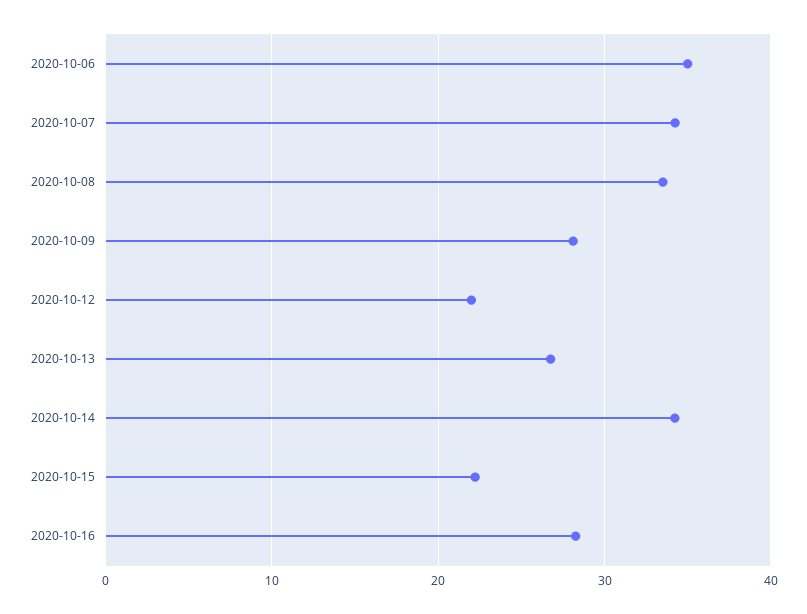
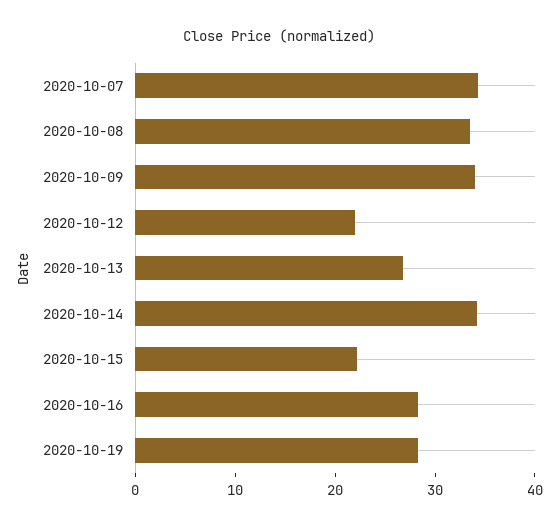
2020-10-06: 35 -> none
2020-10-09: 28 -> 34
2020-10-19: none -> 28

